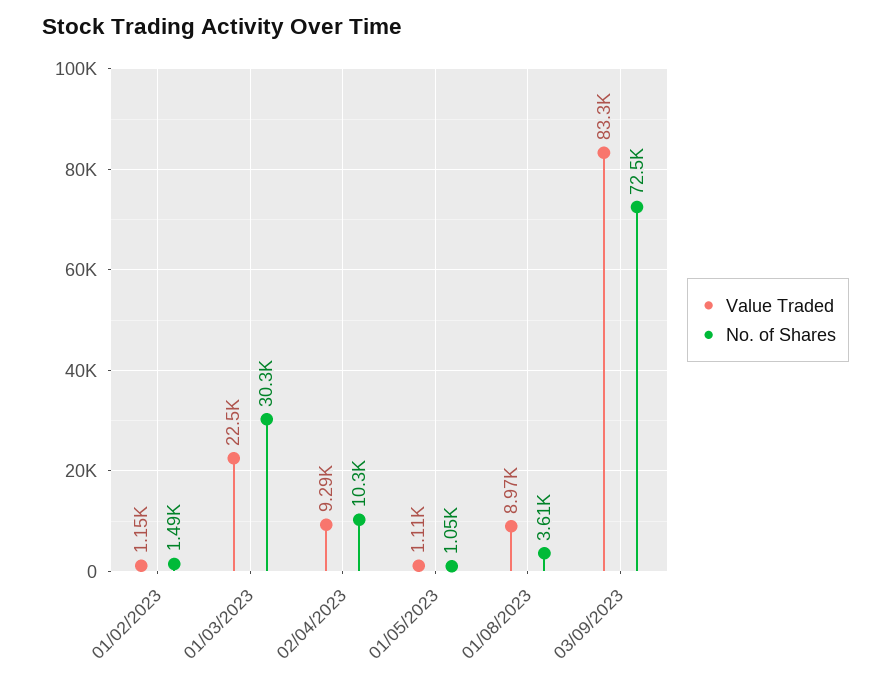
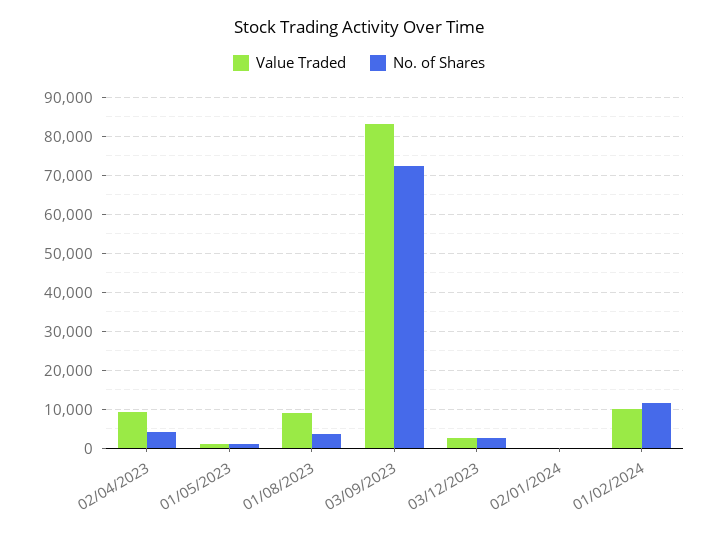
Value Traded, 01/02/2023: 1150 -> none
No. of Shares, 01/02/2023: 1490 -> none
Value Traded, 01/03/2023: 22500 -> none
No. of Shares, 01/03/2023: 30300 -> none
No. of Shares, 02/04/2023: 10300 -> 4000
Value Traded, 03/12/2023: none -> 2000
No. of Shares, 03/12/2023: none -> 2000
Value Traded, 02/01/2024: none -> 0
No. of Shares, 02/01/2024: none -> 0
Value Traded, 01/02/2024: none -> 10000
No. of Shares, 01/02/2024: none -> 12000

